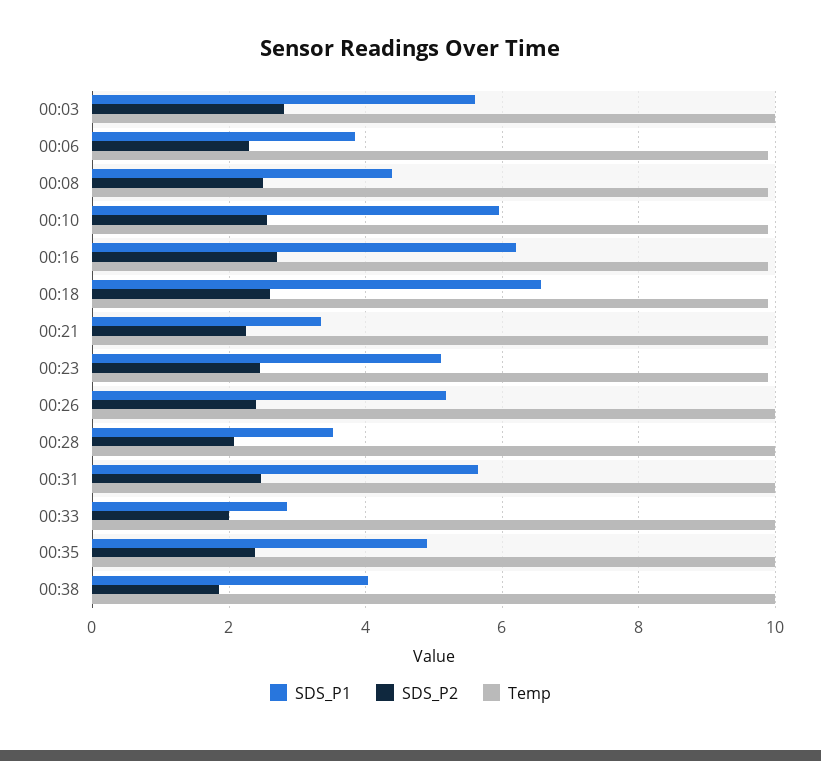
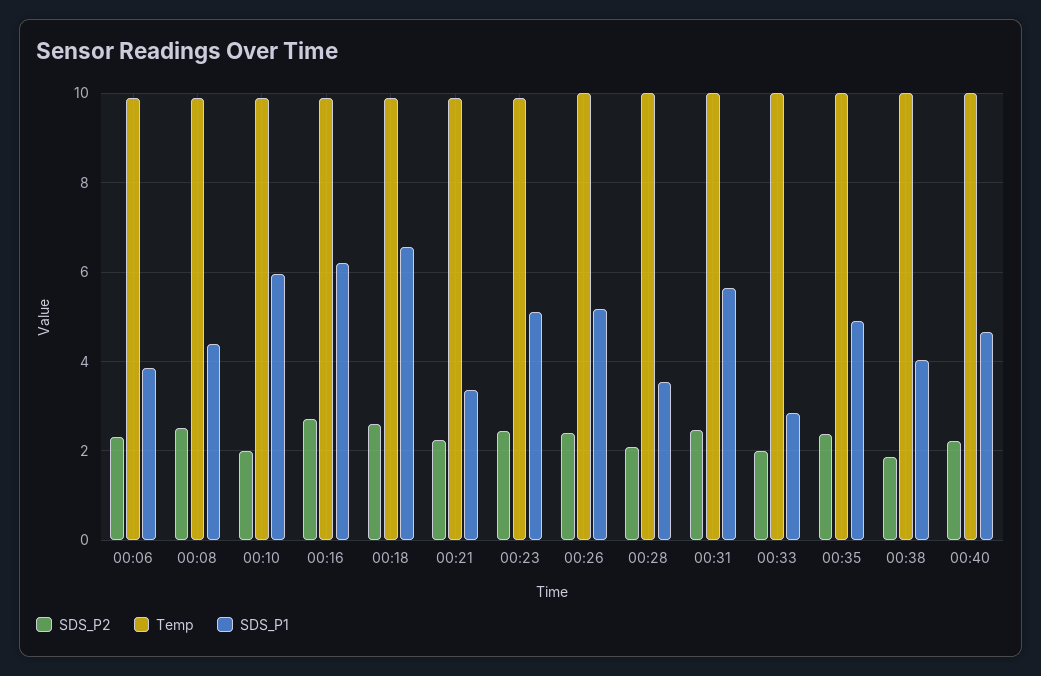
SDS_P1, 00:03: 5.6 -> none
SDS_P2, 00:03: 2.8 -> none
Temp, 00:03: 10 -> none
SDS_P2, 00:10: 2.6 -> 2
SDS_P2, 00:40: none -> 2.2
Temp, 00:40: none -> 10
SDS_P1, 00:40: none -> 4.6

